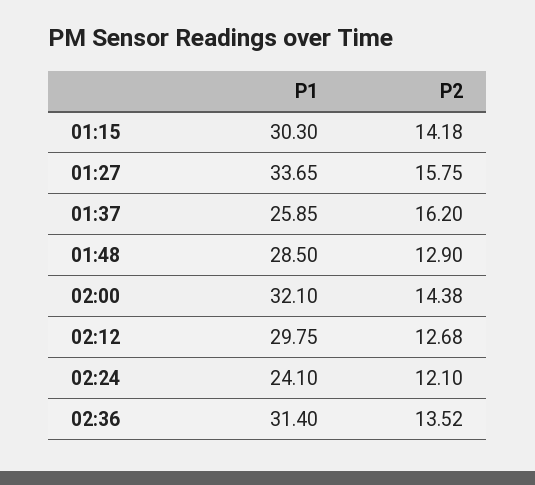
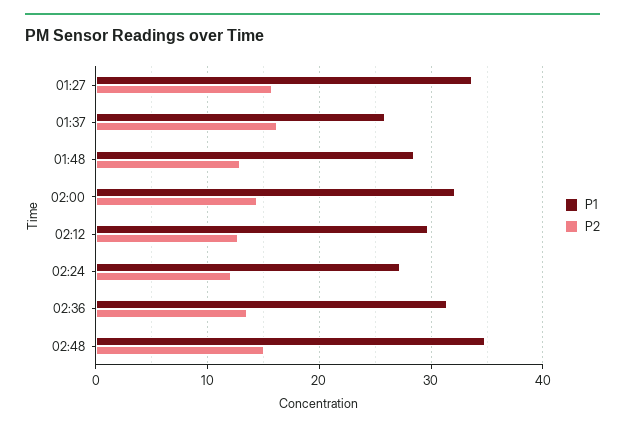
P1, 01:15: 30.3 -> none
P2, 01:15: 14.18 -> none
P1, 02:24: 24.1 -> 27
P1, 02:48: none -> 35
P2, 02:48: none -> 15

